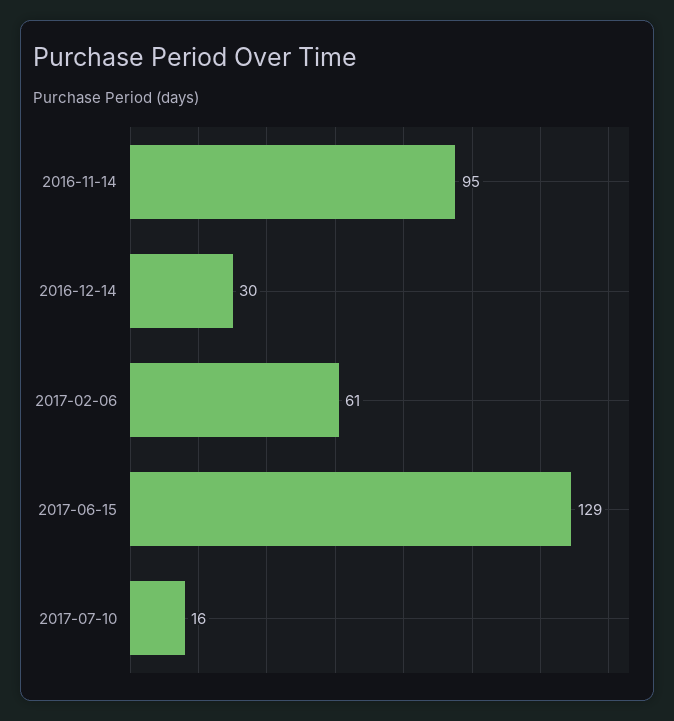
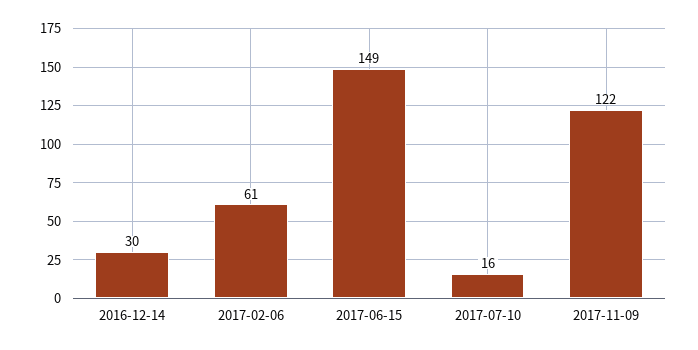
2016-11-14: 95 -> none
2017-06-15: 129 -> 149
2017-11-09: none -> 122

